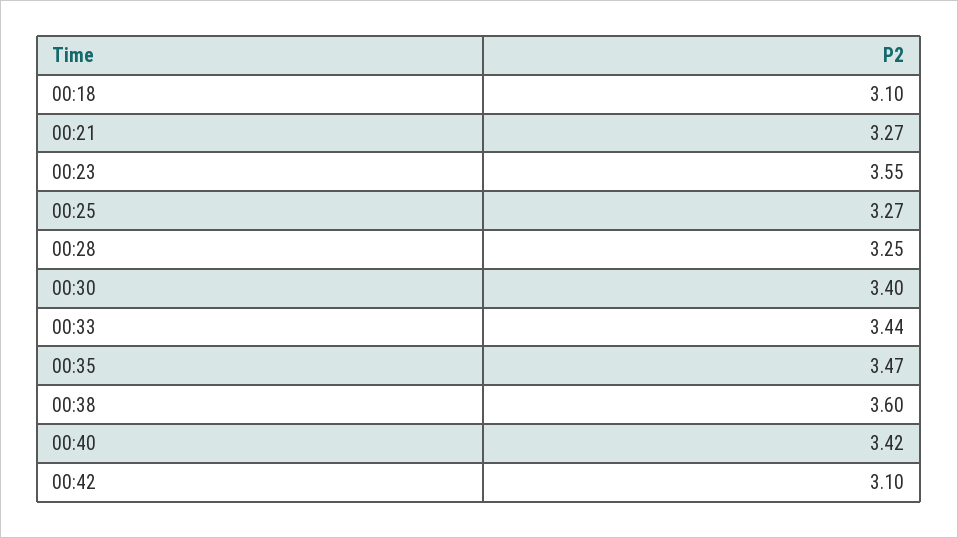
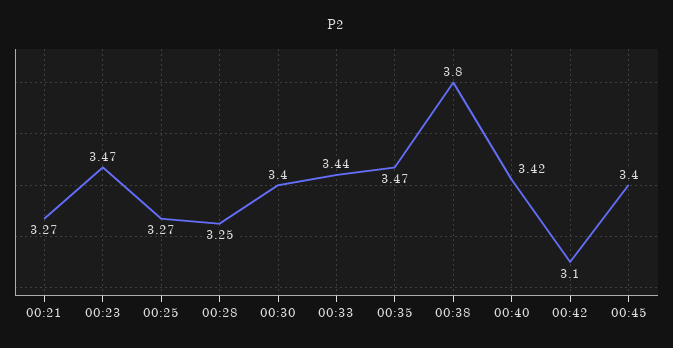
00:18: 3.1 -> none
00:23: 3.55 -> 3.47
00:38: 3.6 -> 3.8
00:45: none -> 3.4

